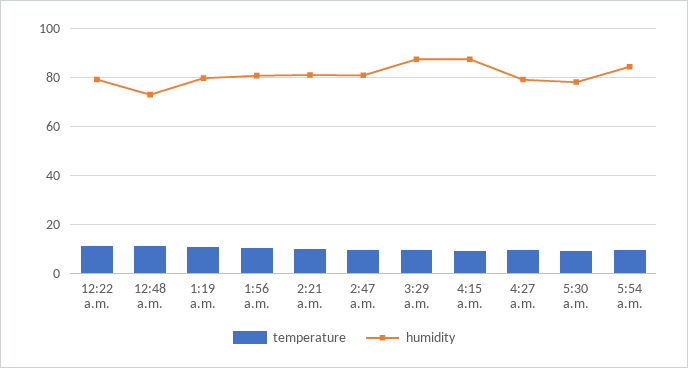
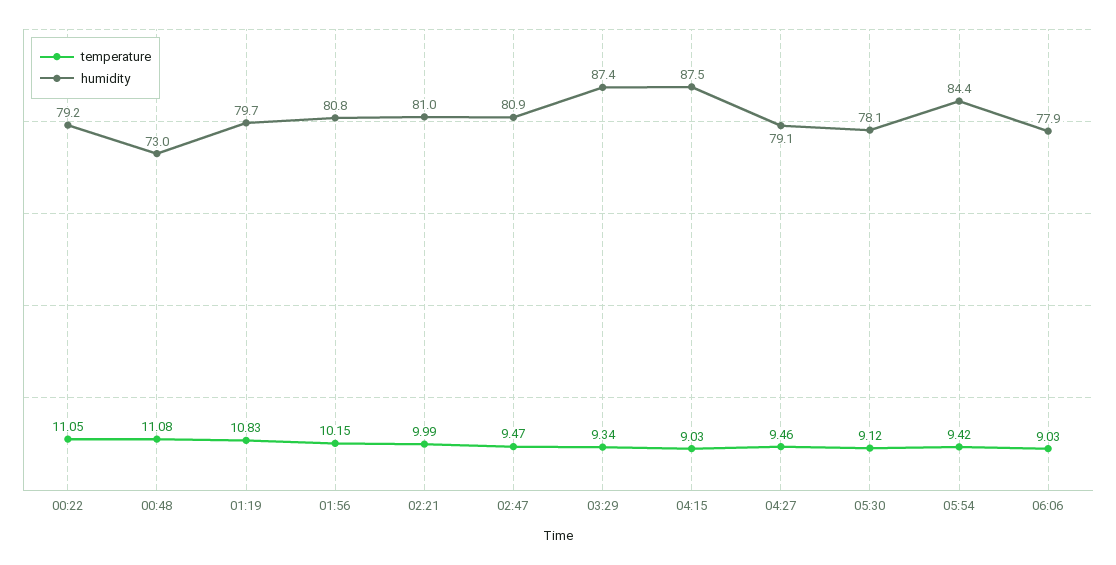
temperature, 06:06: none -> 9.03
humidity, 06:06: none -> 77.9

